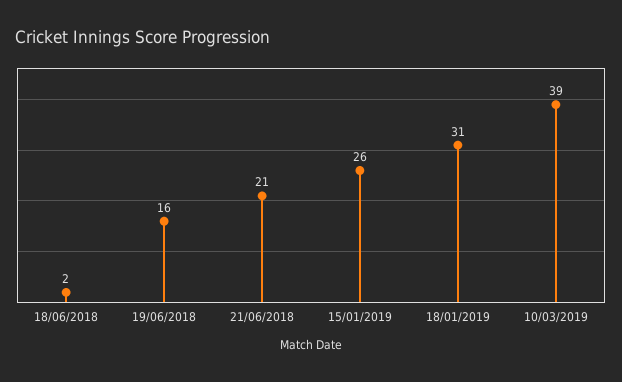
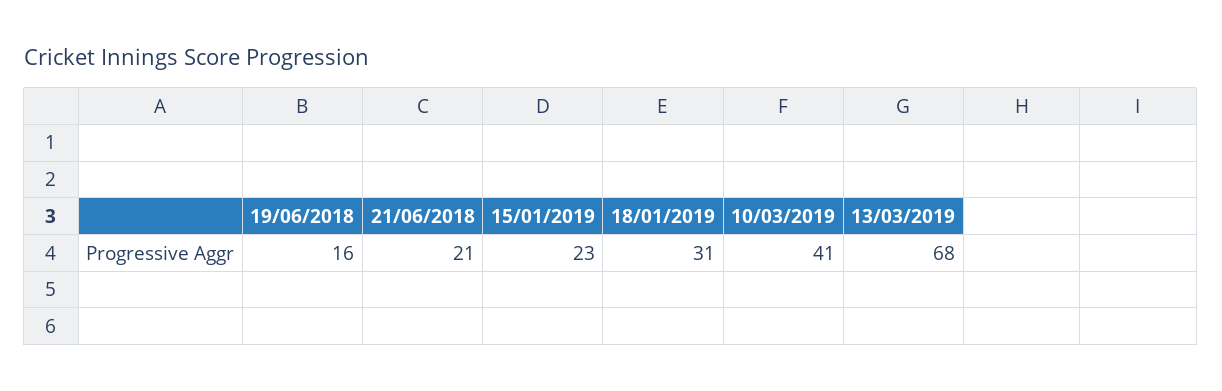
18/06/2018: 2 -> none
15/01/2019: 26 -> 23
10/03/2019: 39 -> 41
13/03/2019: none -> 68

